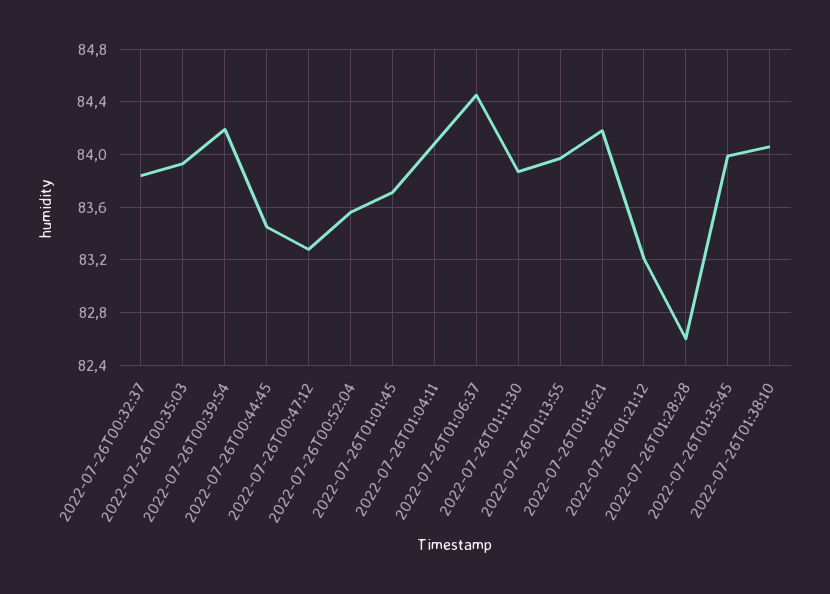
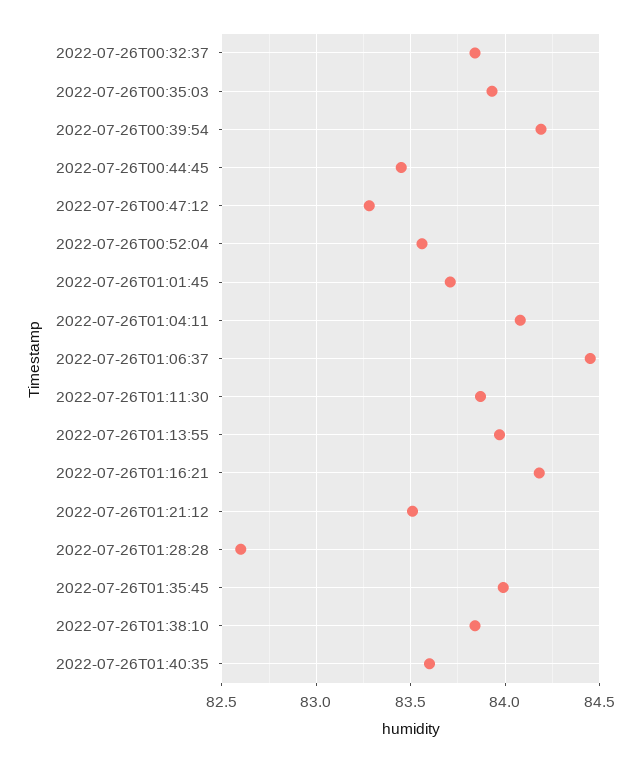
2022-07-26T01:21:12: 83.2 -> 83.5
2022-07-26T01:38:10: 84.05 -> 83.85
2022-07-26T01:40:35: none -> 83.6

